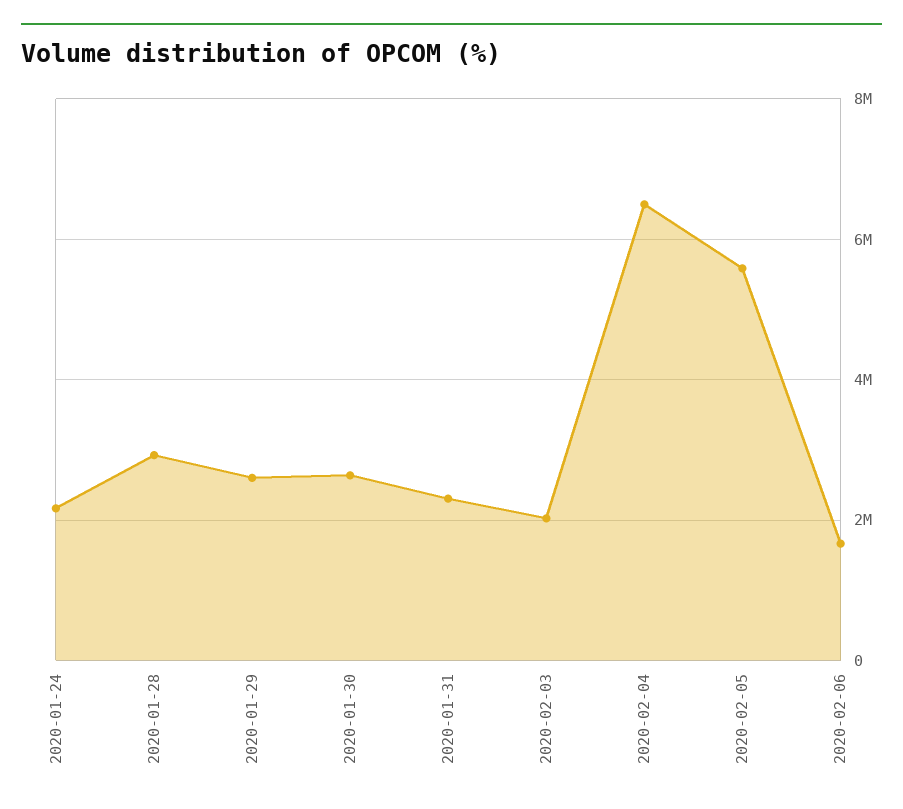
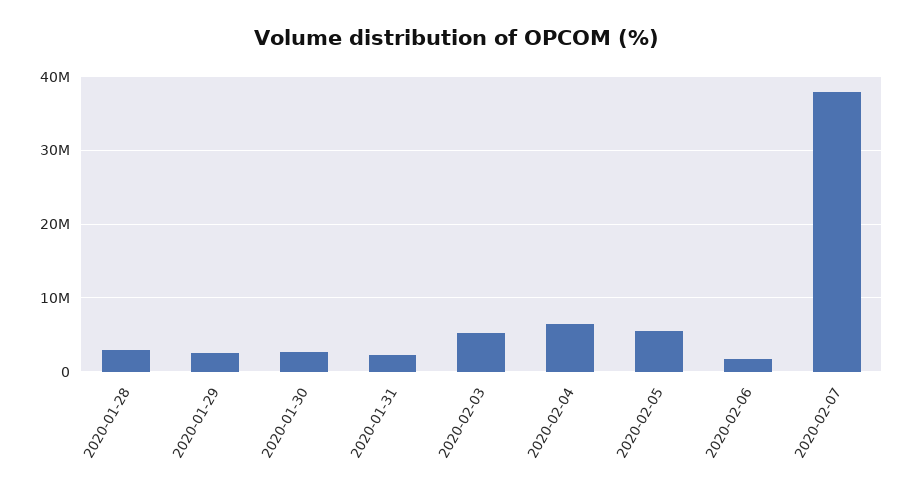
2020-01-24: 2200000 -> none
2020-02-03: 2000000 -> 5000000
2020-02-07: none -> 38000000

